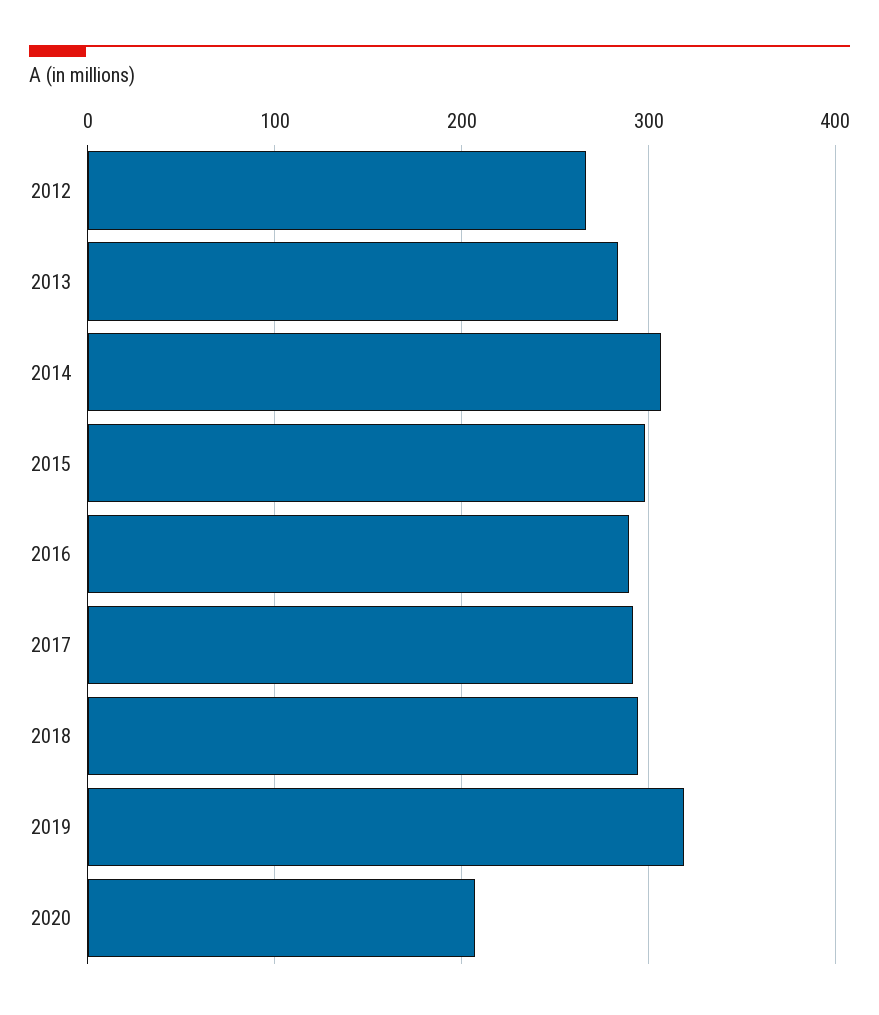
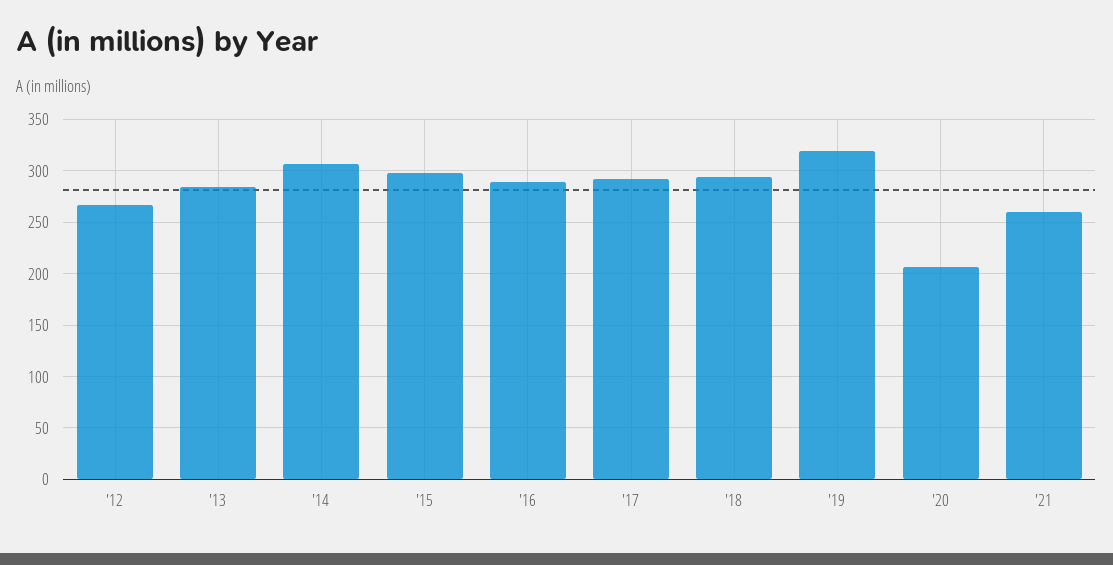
'21: none -> 260

